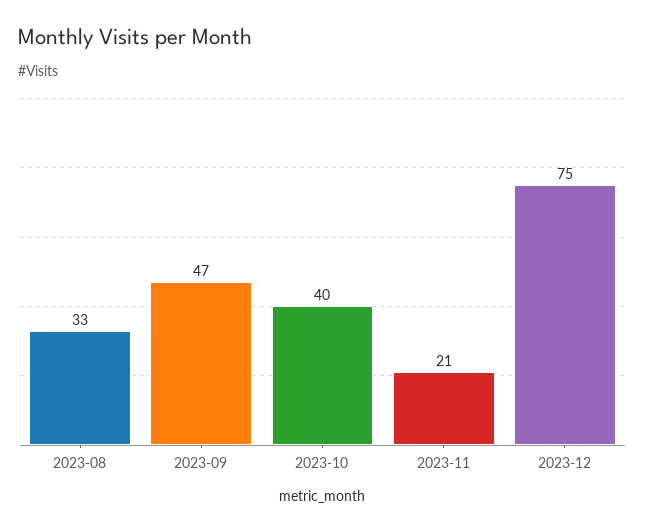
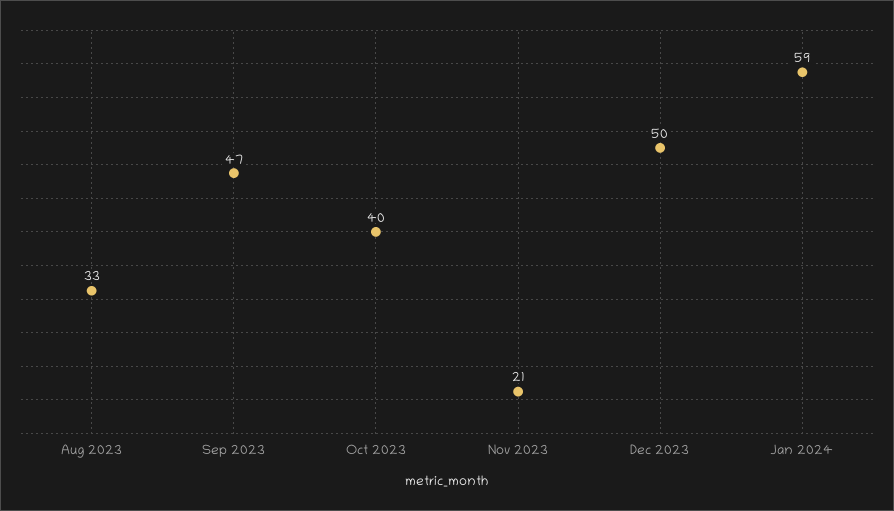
2023-12: 75 -> 50
Jan 2024: none -> 59

